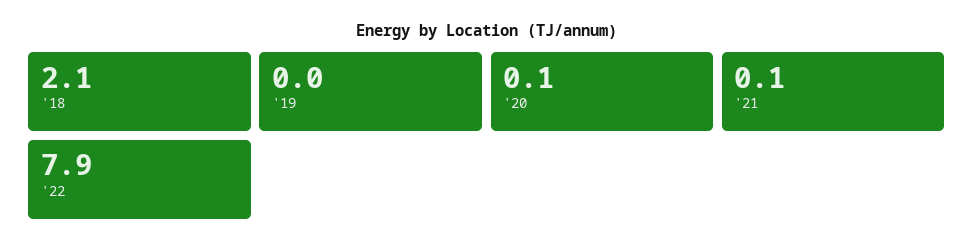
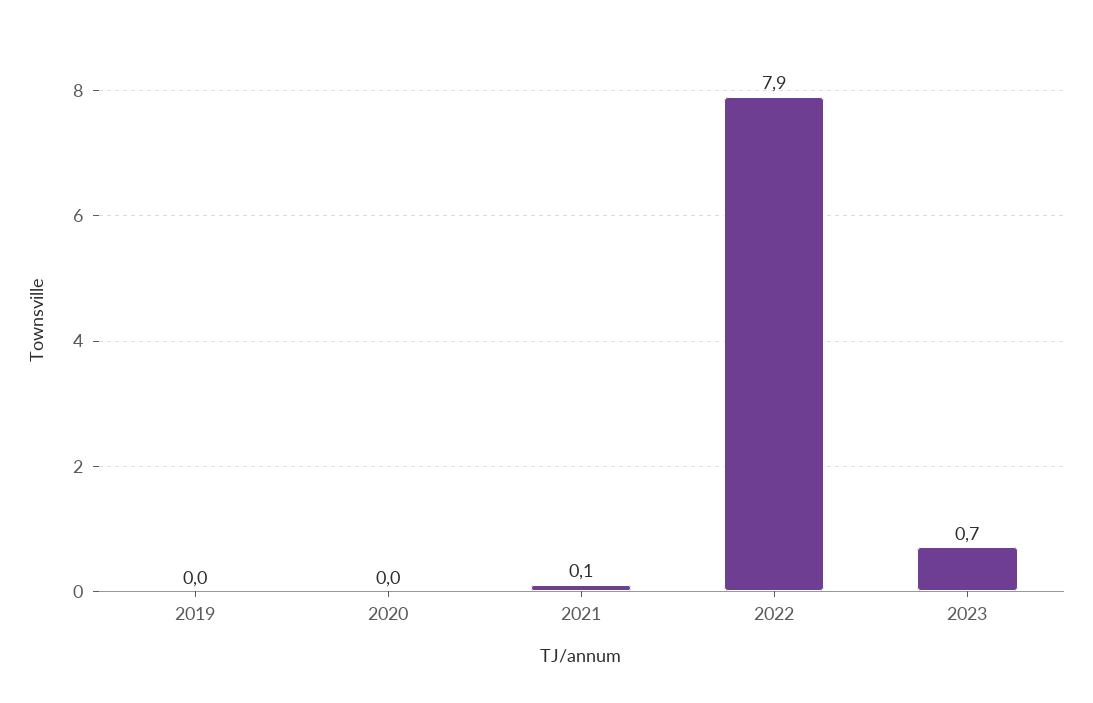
'18: 2.1 -> none
'20: 0.1 -> 0
2023: none -> 0.7

